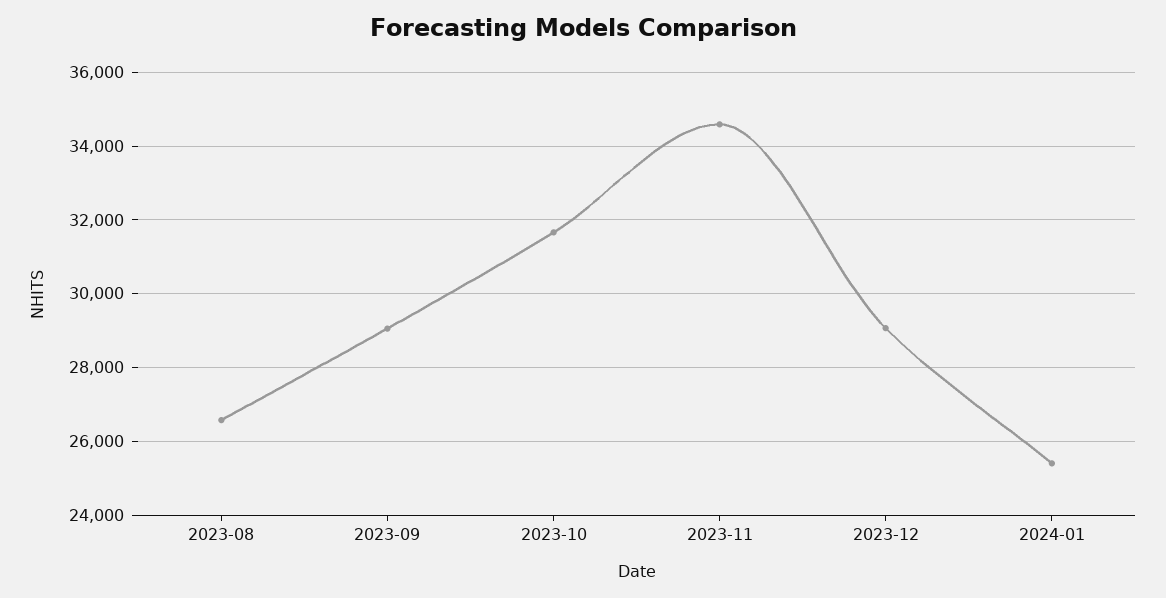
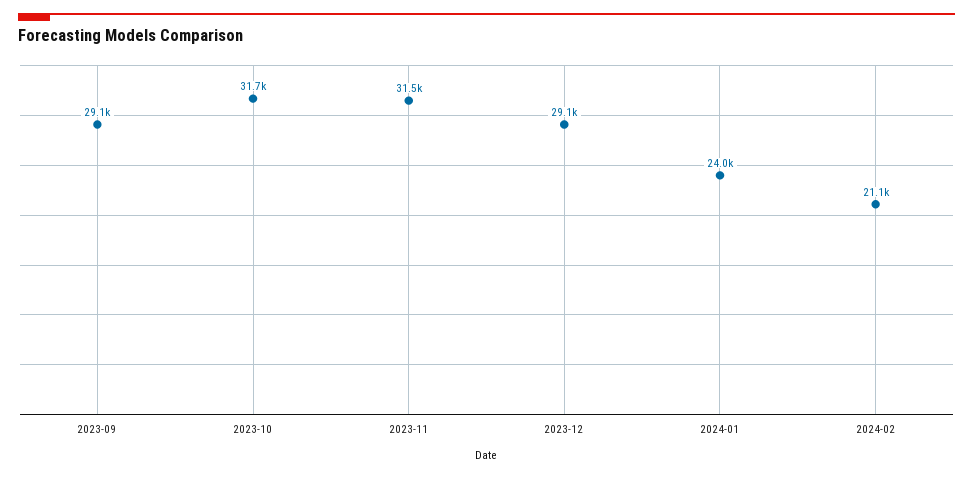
2023-08: 26600 -> none
2023-11: 34600 -> 31500
2024-01: 25400 -> 24000
2024-02: none -> 21100

